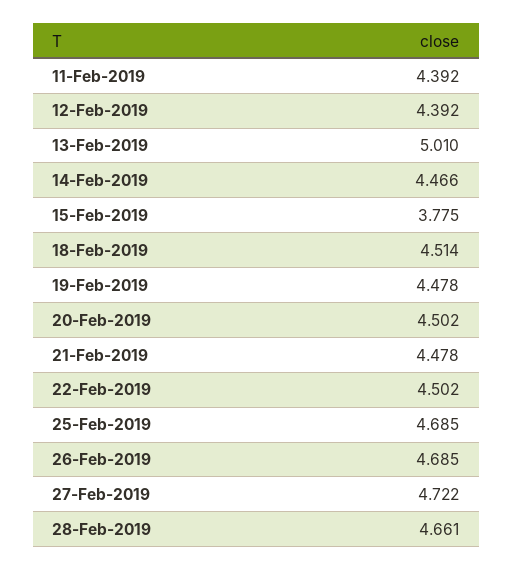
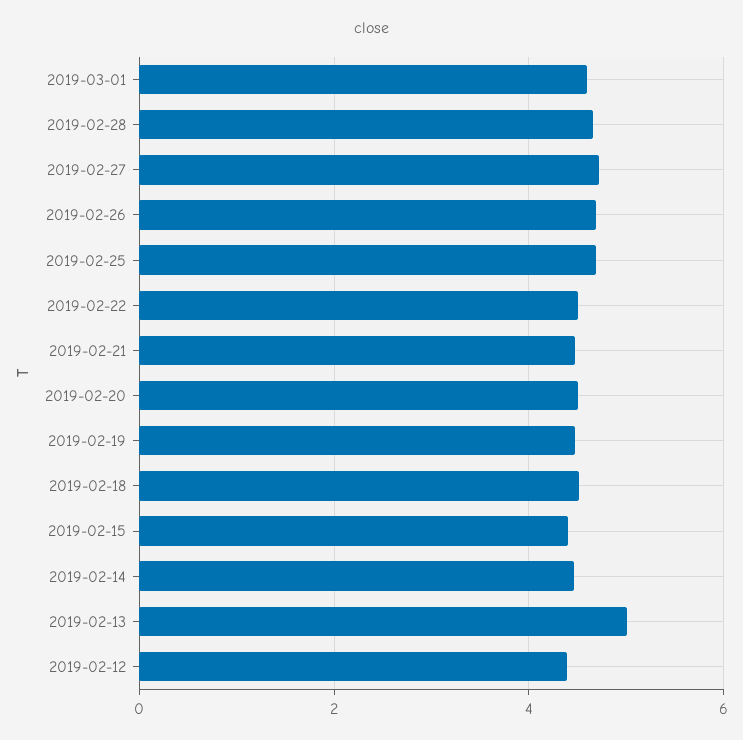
11-Feb-2019: 4.392 -> none
15-Feb-2019: 3.775 -> 4.4
2019-03-01: none -> 4.6

